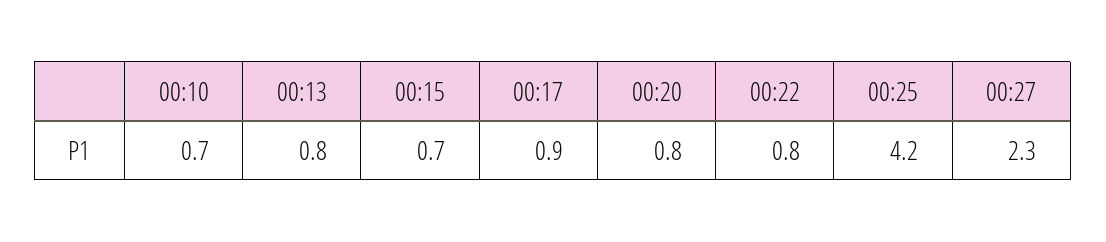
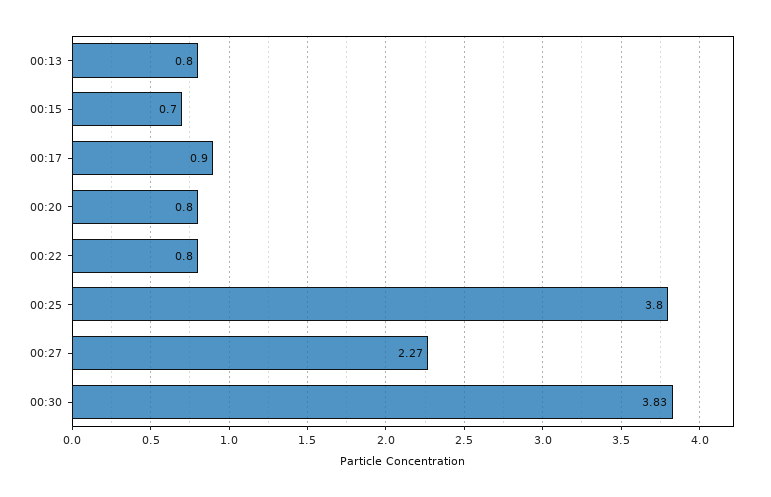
00:10: 0.7 -> none
00:25: 4.2 -> 3.8
00:30: none -> 3.83

